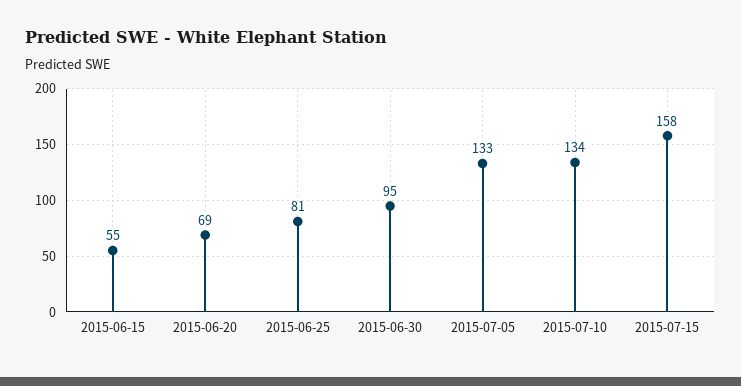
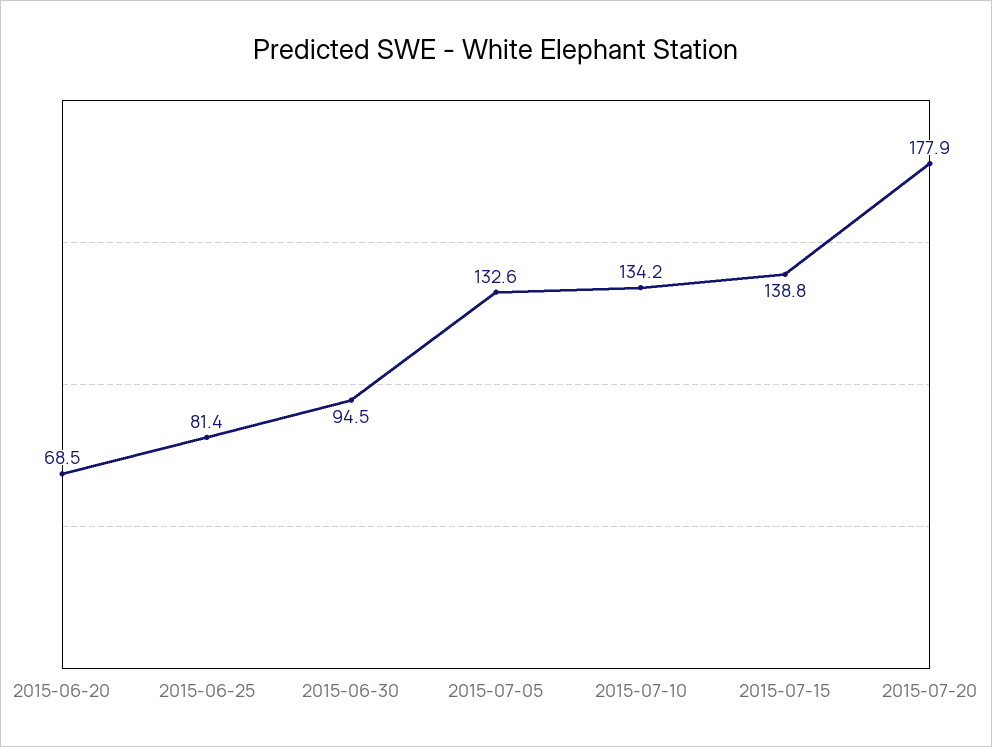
2015-06-15: 55 -> none
2015-07-15: 158 -> 138.8
2015-07-20: none -> 177.9

